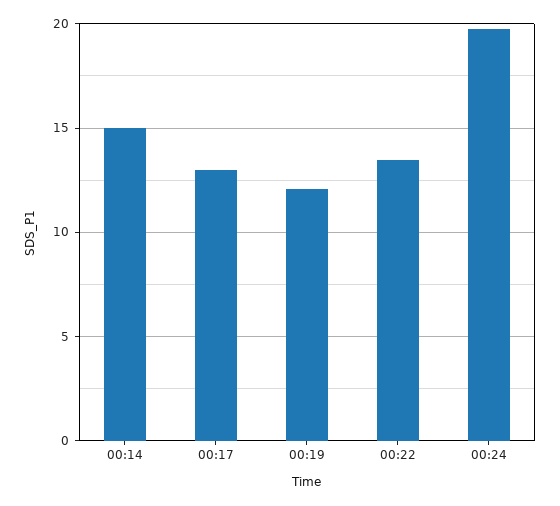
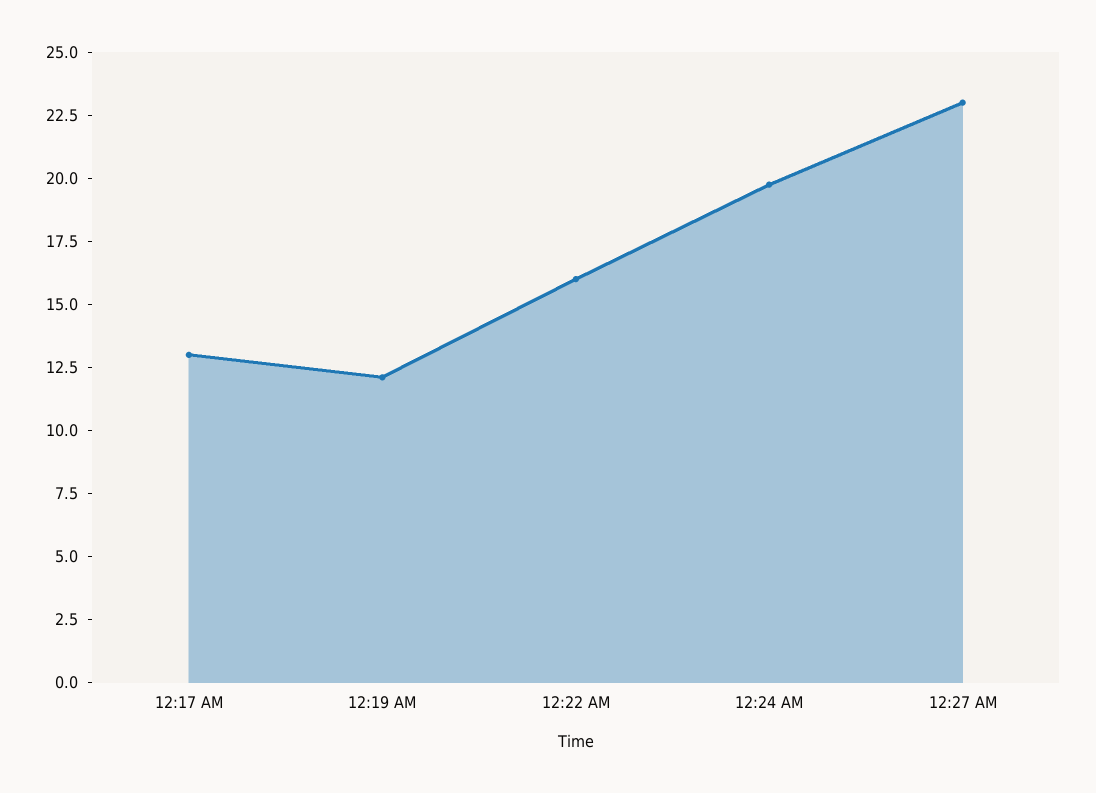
00:14: 15 -> none
00:22: 13.5 -> 16
12:27 AM: none -> 23

